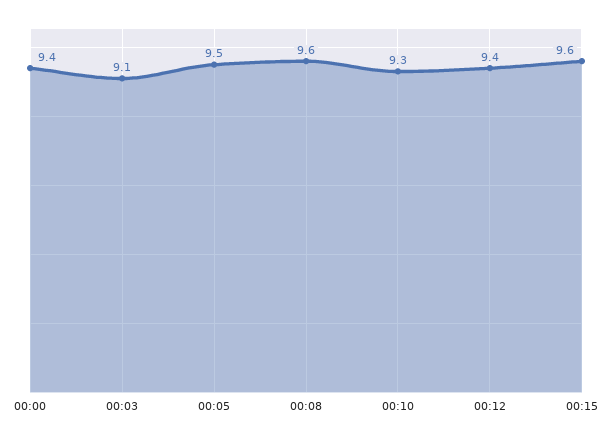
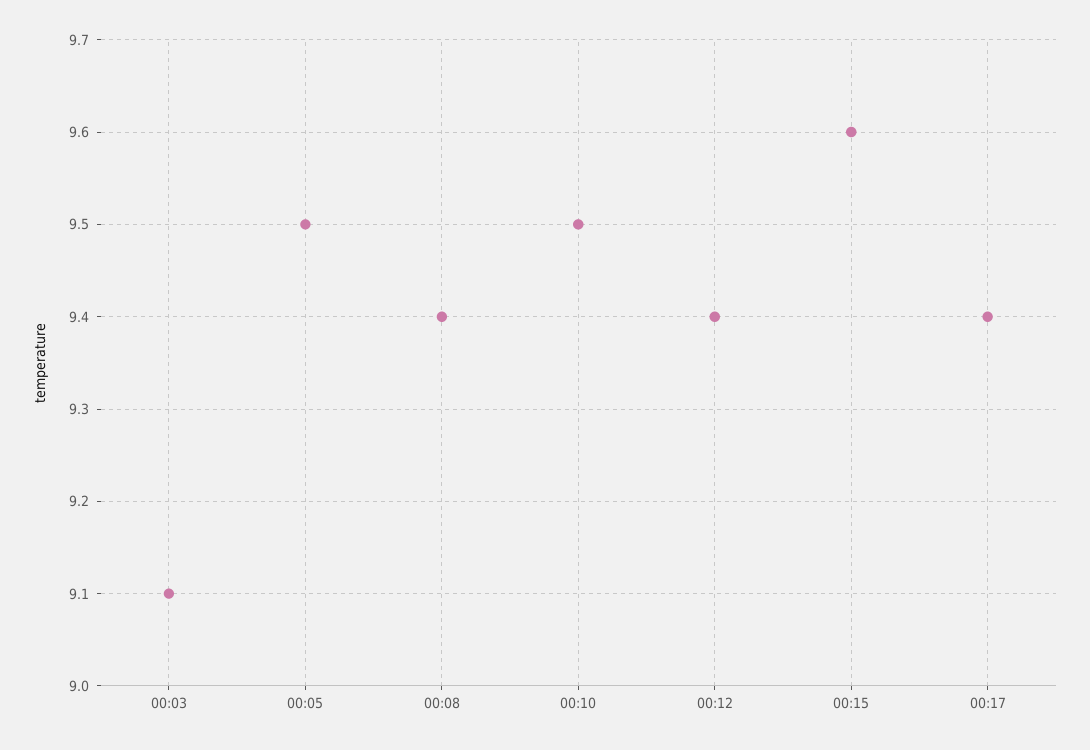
00:00: 9.4 -> none
00:08: 9.6 -> 9.4
00:10: 9.3 -> 9.5
00:17: none -> 9.4

